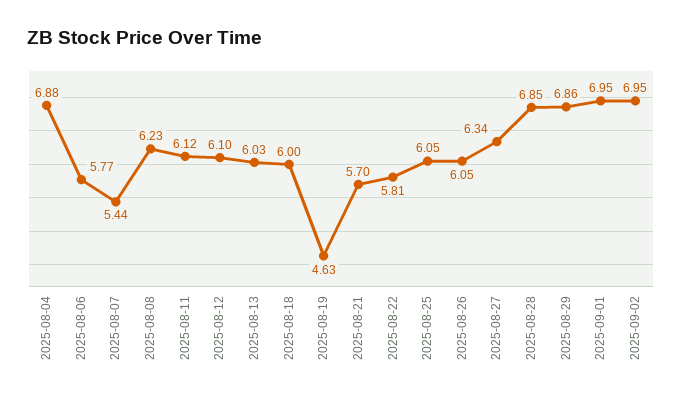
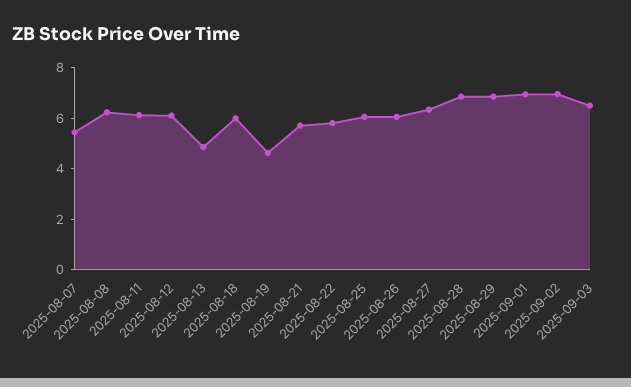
2025-08-04: 6.88 -> none
2025-08-06: 5.77 -> none
2025-08-13: 6.03 -> 5
2025-09-03: none -> 6.5

